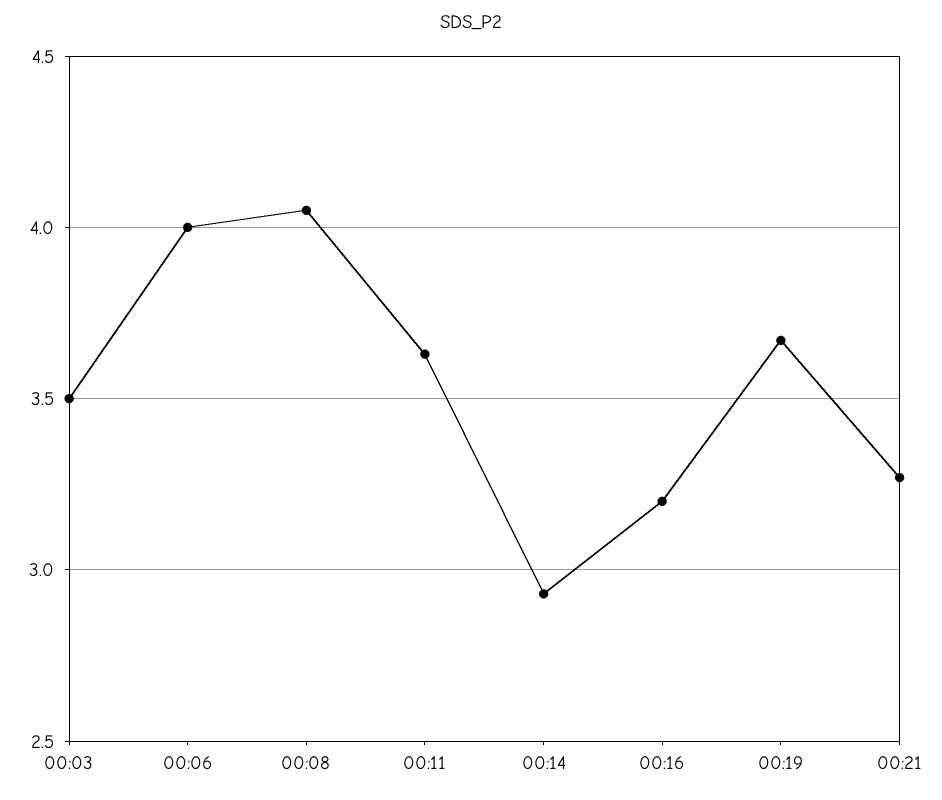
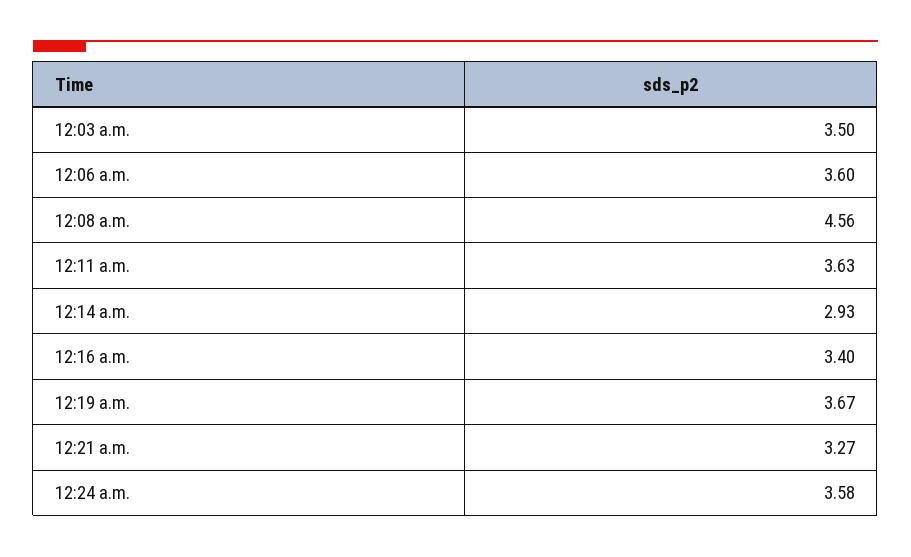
00:06: 4 -> 3.6
00:08: 4.05 -> 4.56
00:16: 3.2 -> 3.4
12:24 a.m.: none -> 3.58

